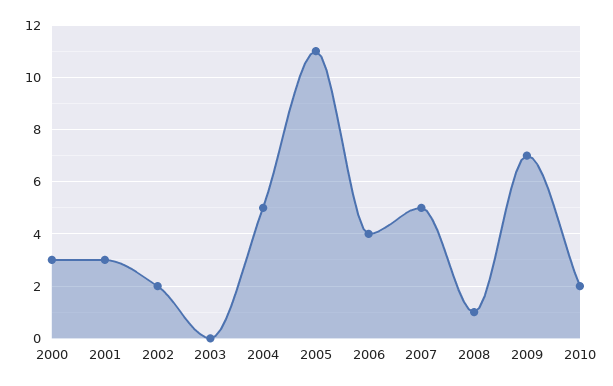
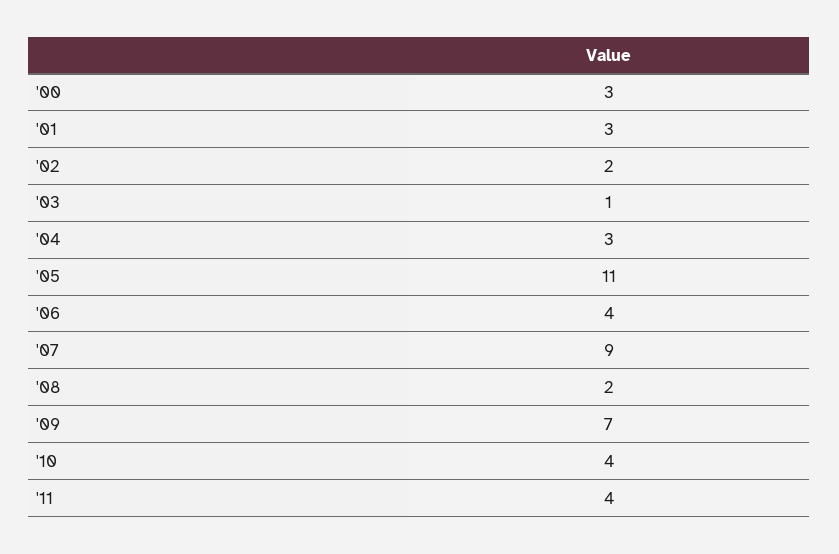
2003: 0 -> 1
2004: 5 -> 3
2007: 5 -> 9
2008: 1 -> 2
2010: 2 -> 4
'11: none -> 4

